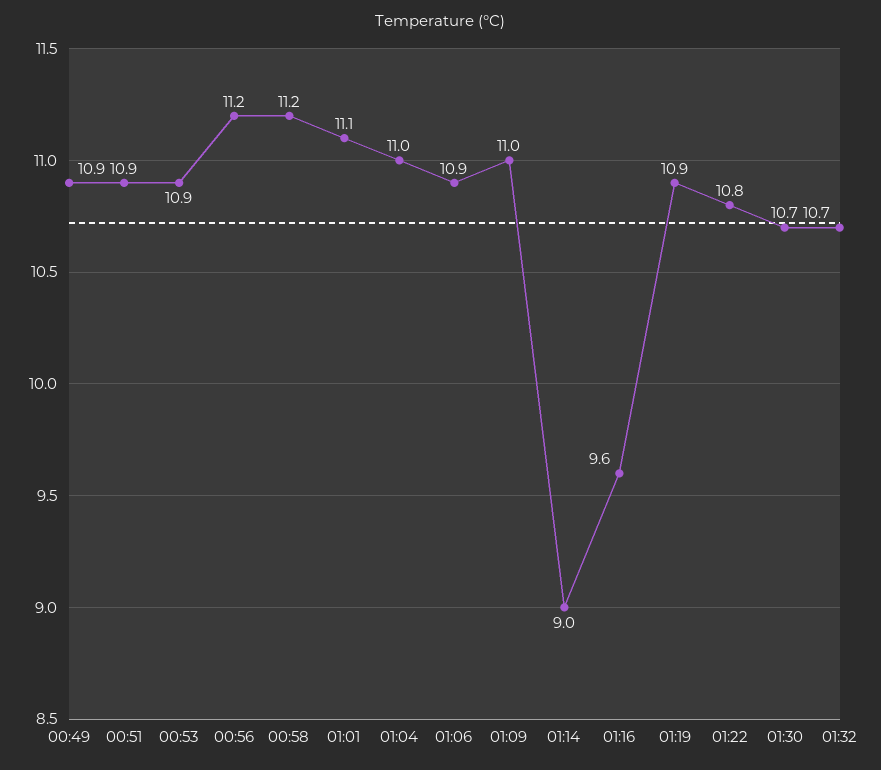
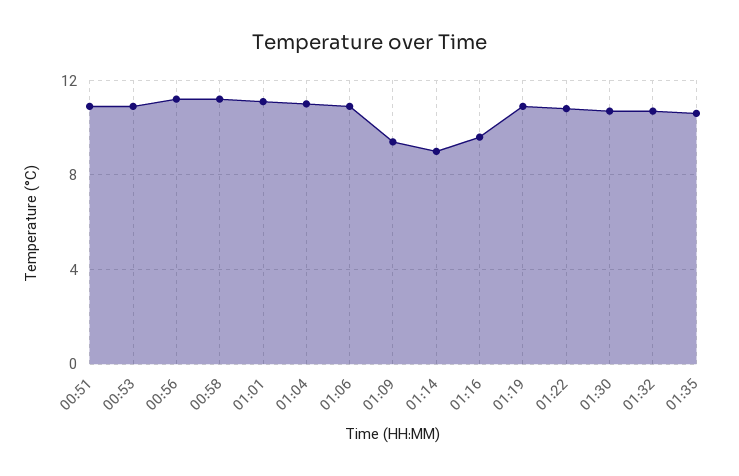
00:49: 10.9 -> none
01:09: 11 -> 9.5
01:35: none -> 10.5

